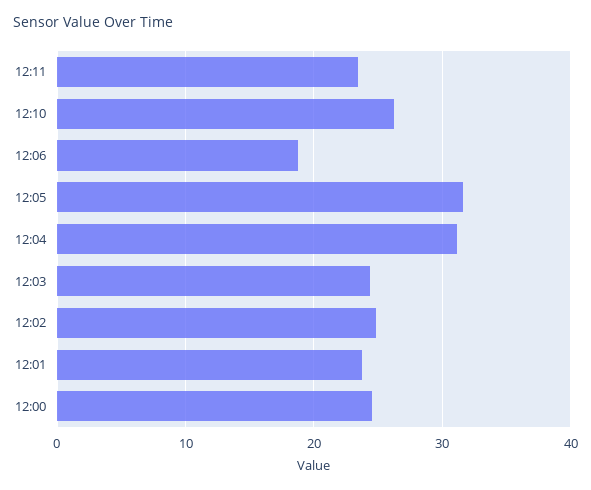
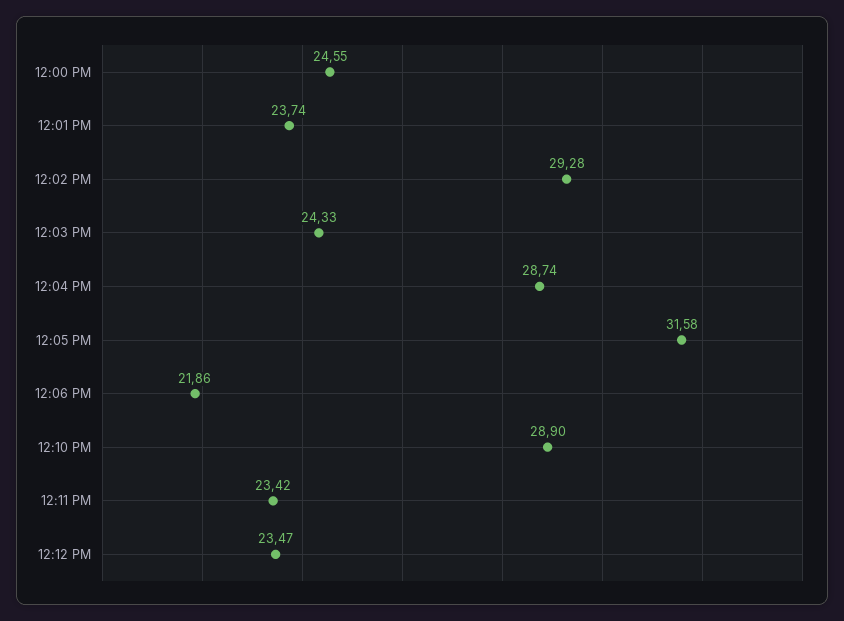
12:10: 26 -> 28.9
12:06: 19 -> 21.86
12:04: 31 -> 28.74
12:02: 25 -> 29.28
12:12 PM: none -> 23.47

